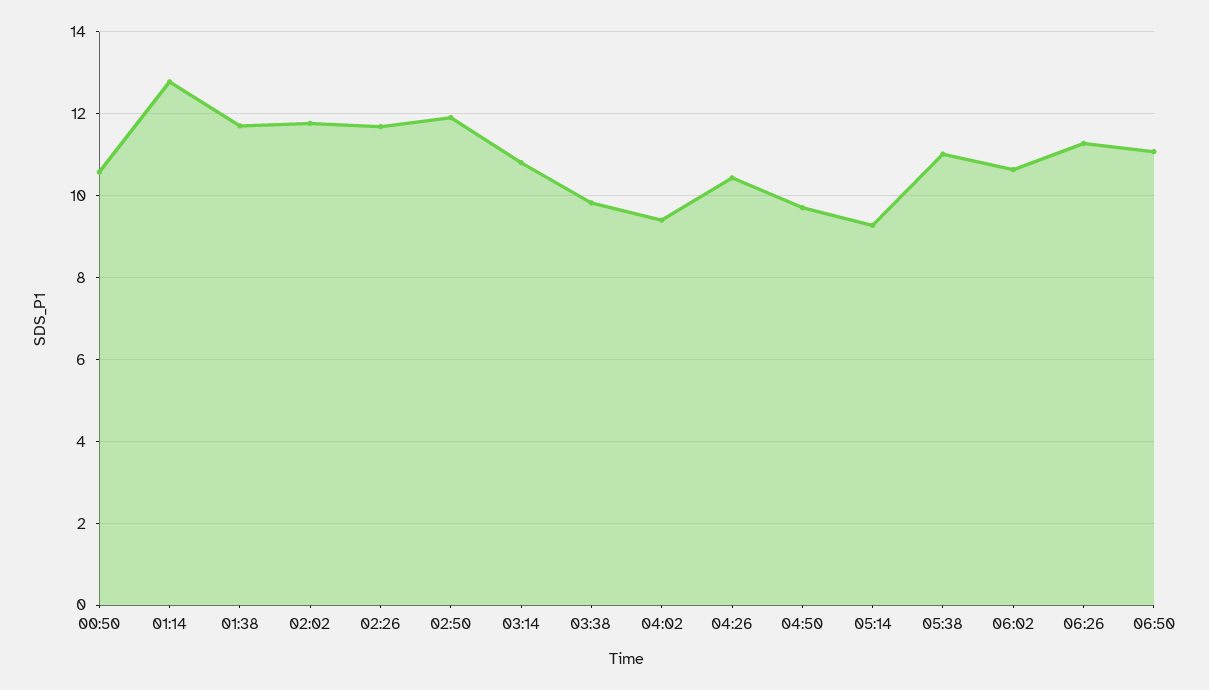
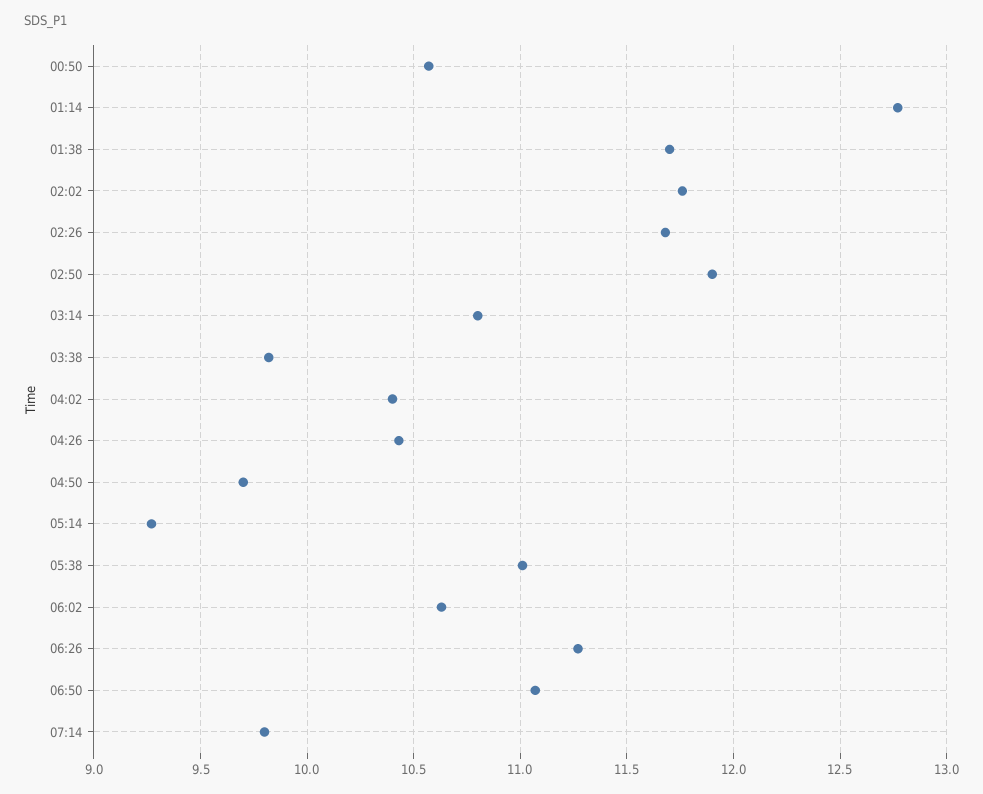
04:02: 9.4 -> 10.4
07:14: none -> 9.8

